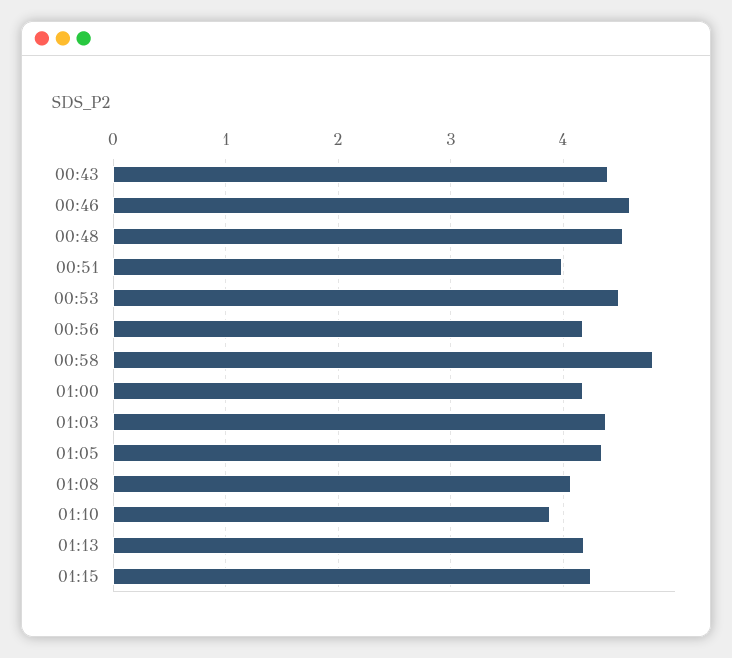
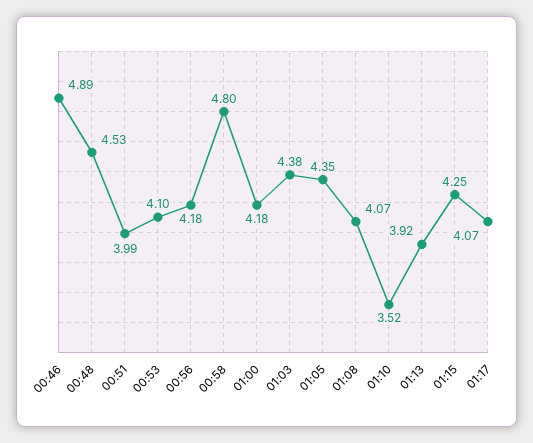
00:43: 4.4 -> none
00:46: 4.6 -> 4.89
00:53: 4.5 -> 4.1
01:10: 3.9 -> 3.52
01:13: 4.2 -> 3.92
01:17: none -> 4.07

